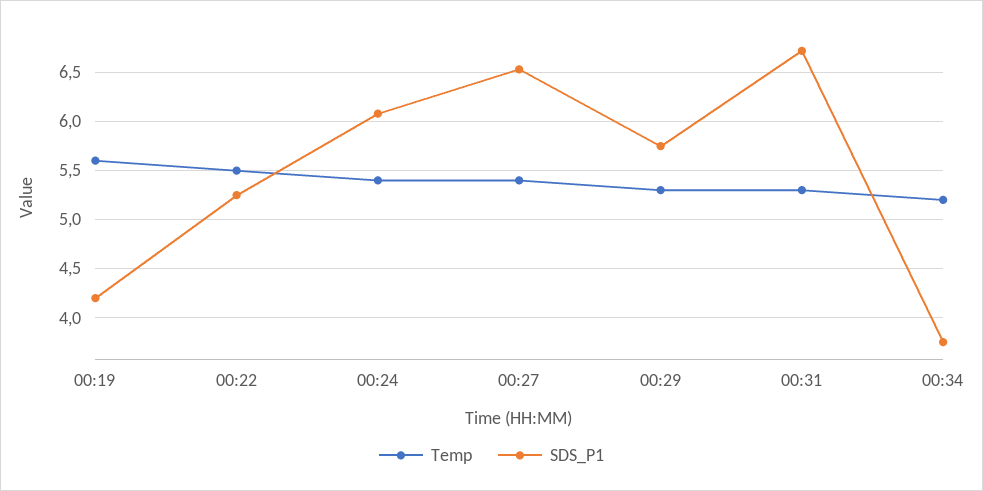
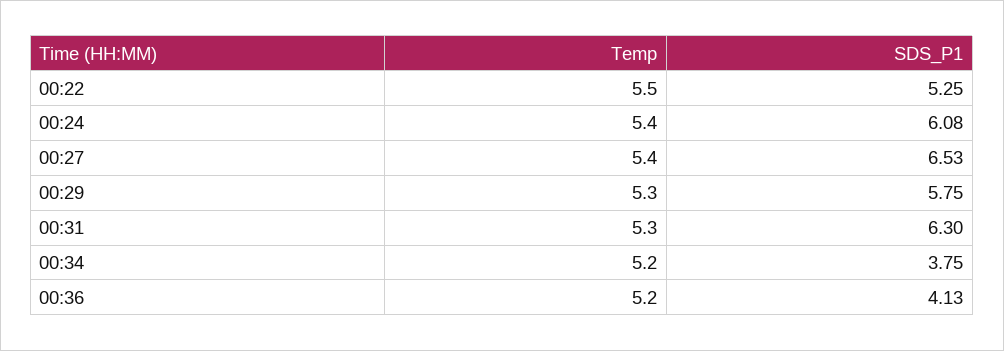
Temp, 00:19: 5.6 -> none
SDS_P1, 00:19: 4.2 -> none
SDS_P1, 00:31: 6.7 -> 6.3
Temp, 00:36: none -> 5.2
SDS_P1, 00:36: none -> 4.13

